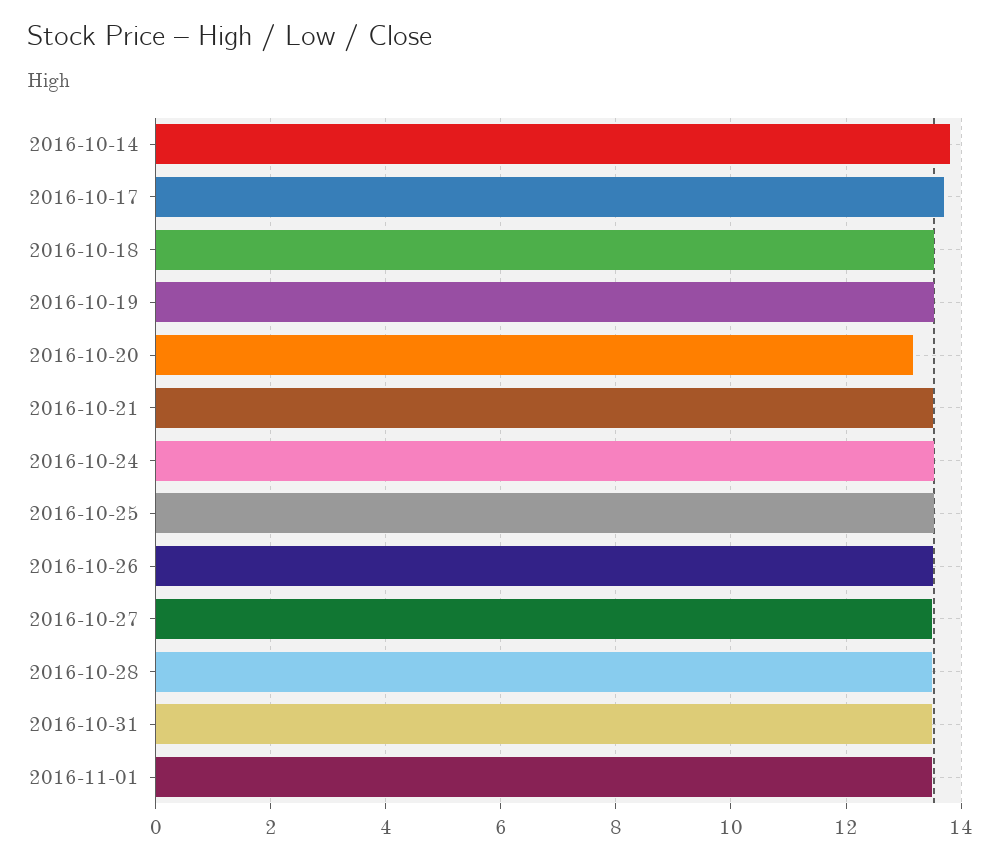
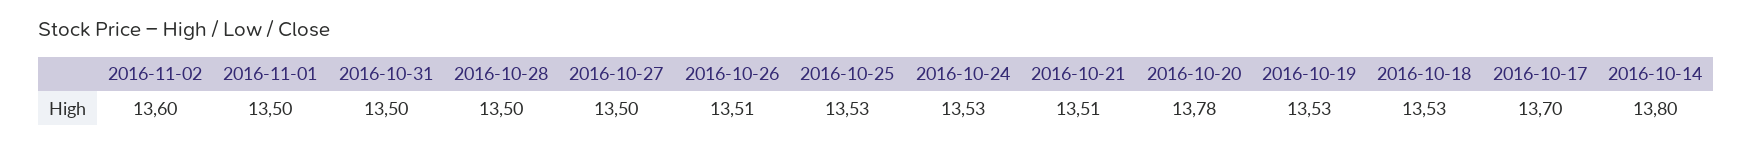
2016-10-20: 13.2 -> 13.78
2016-11-02: none -> 13.6

